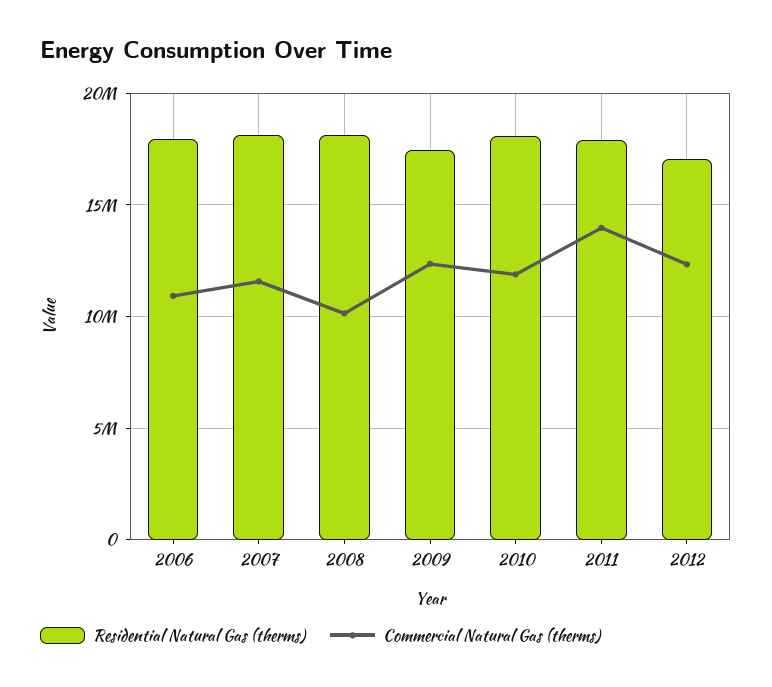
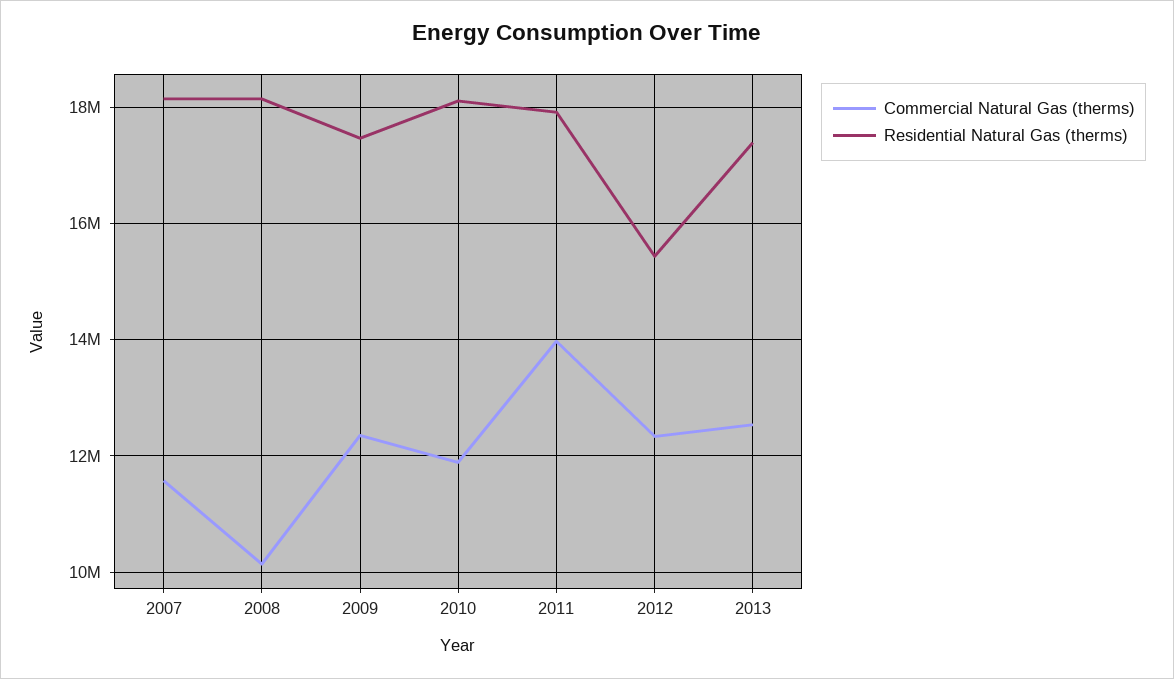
Residential Natural Gas (therms), 2006: 18000000 -> none
Commercial Natural Gas (therms), 2006: 11000000 -> none
Residential Natural Gas (therms), 2012: 17000000 -> 15400000
Commercial Natural Gas (therms), 2013: none -> 12600000
Residential Natural Gas (therms), 2013: none -> 17400000

